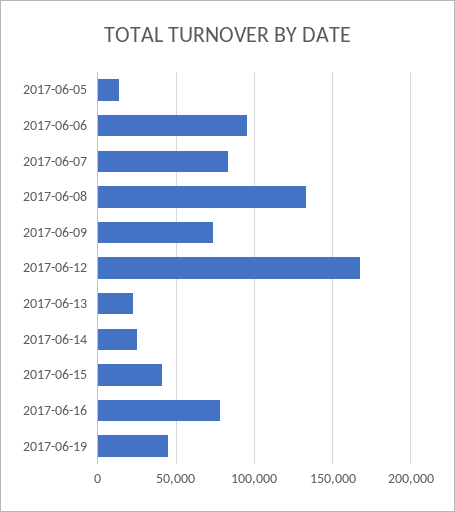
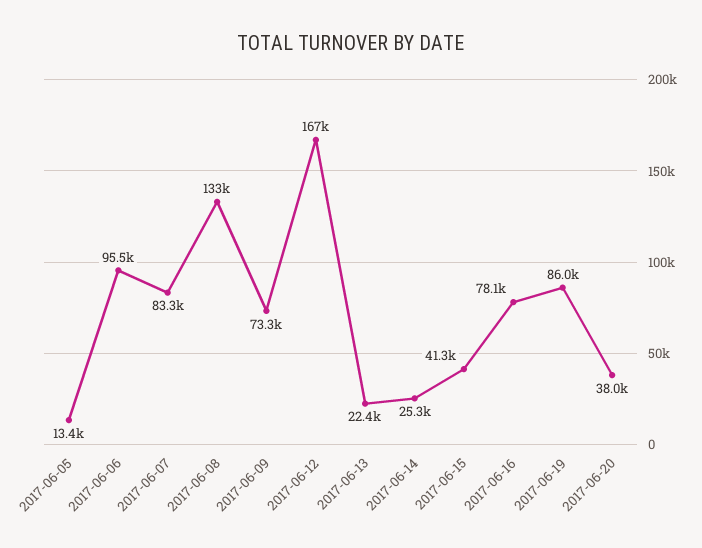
2017-06-19: 45000 -> 86000
2017-06-20: none -> 38000

